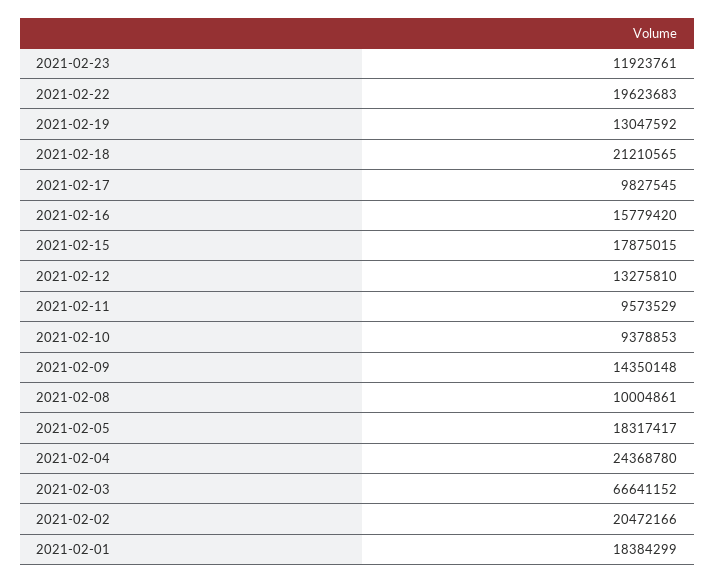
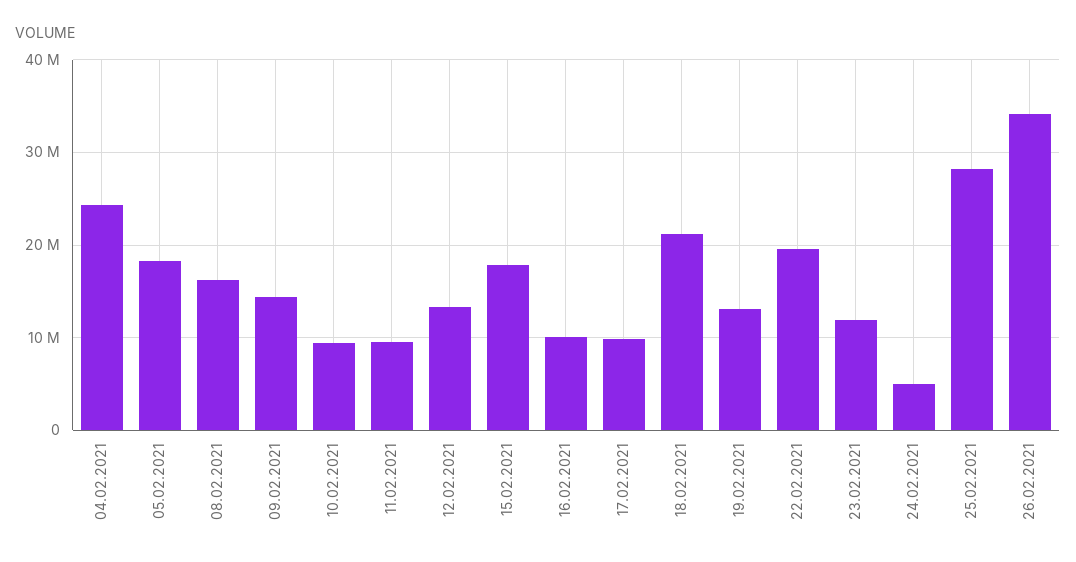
2021-02-16: 15779420 -> 10000000
2021-02-08: 10004861 -> 16000000
2021-02-03: 66641152 -> none
2021-02-02: 20472166 -> none
2021-02-01: 18384299 -> none
24.02.2021: none -> 5000000
25.02.2021: none -> 28000000
26.02.2021: none -> 34000000

